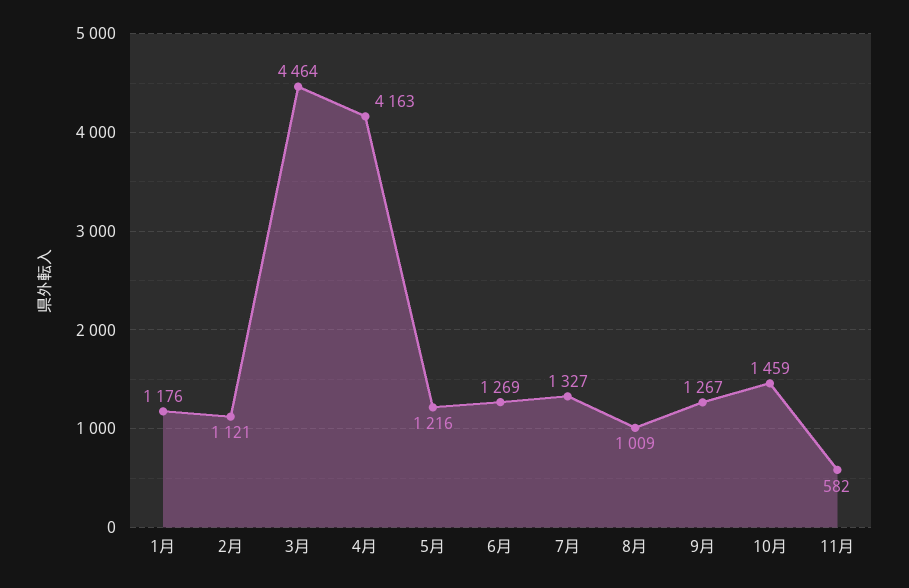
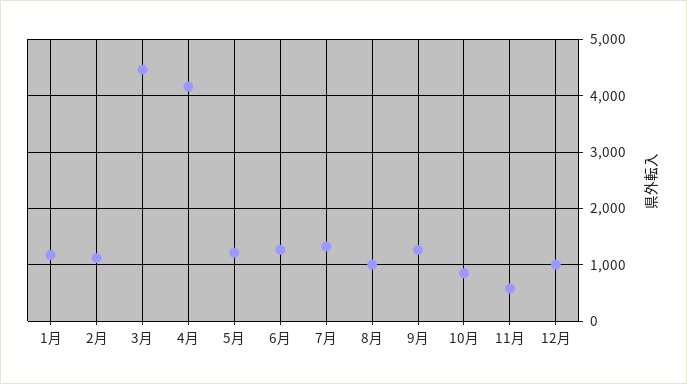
10月: 1459 -> 800
12月: none -> 1000

